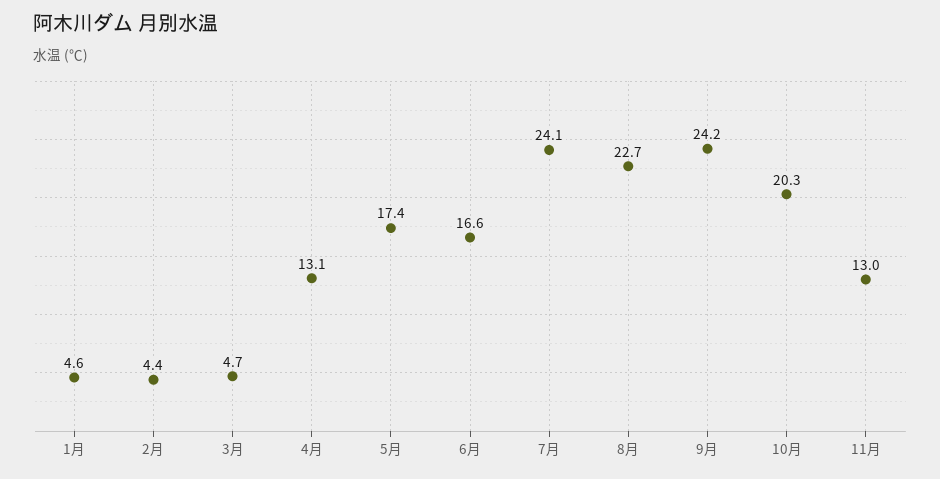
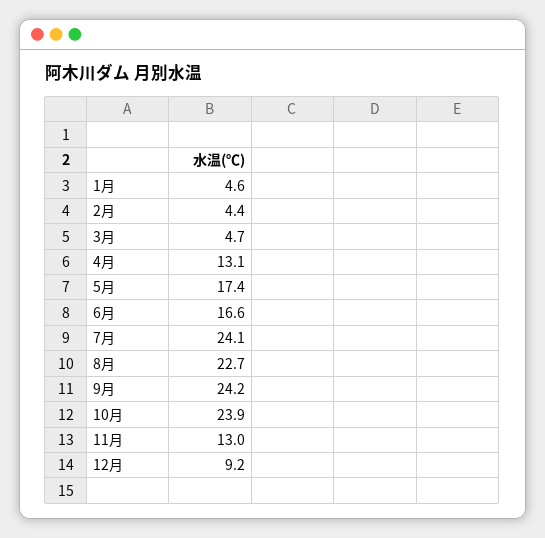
10月: 20.3 -> 23.9
12月: none -> 9.2

